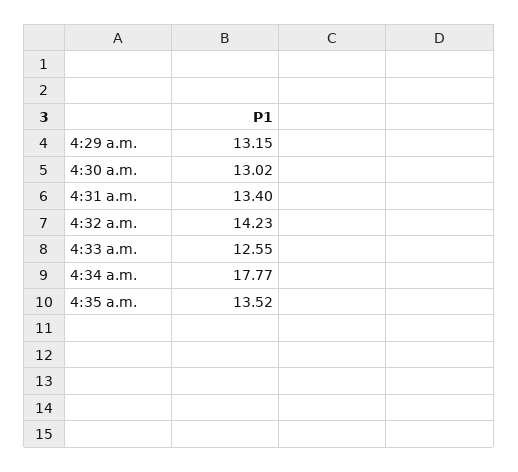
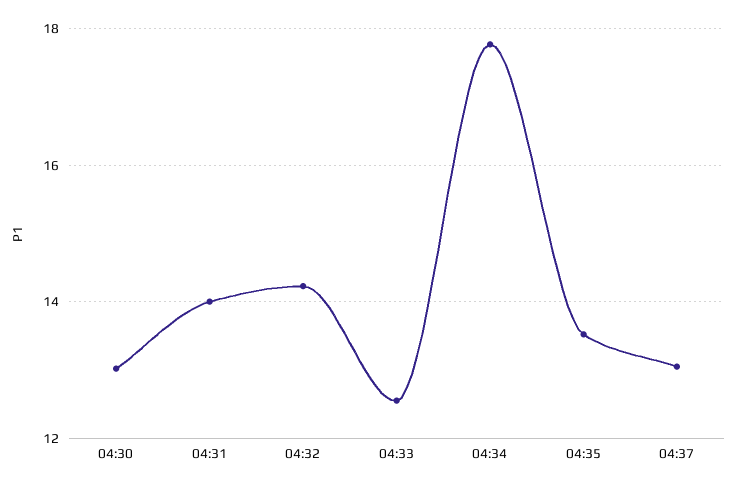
4:29 a.m.: 13.15 -> none
4:31 a.m.: 13.4 -> 14
04:37: none -> 13

